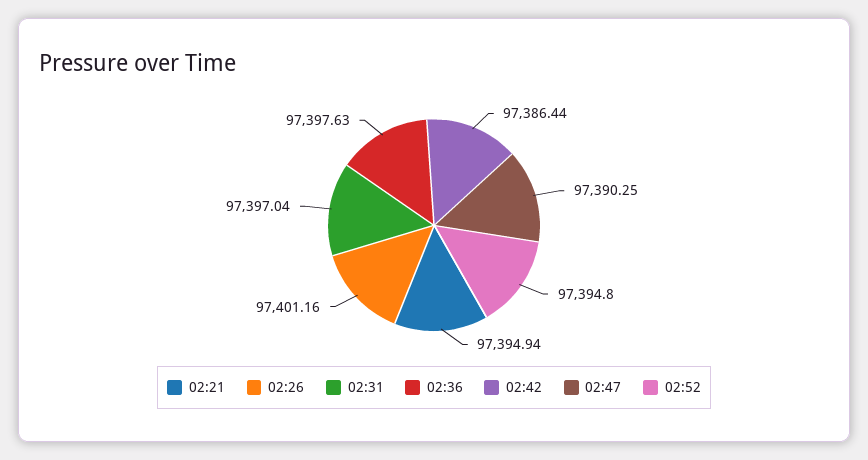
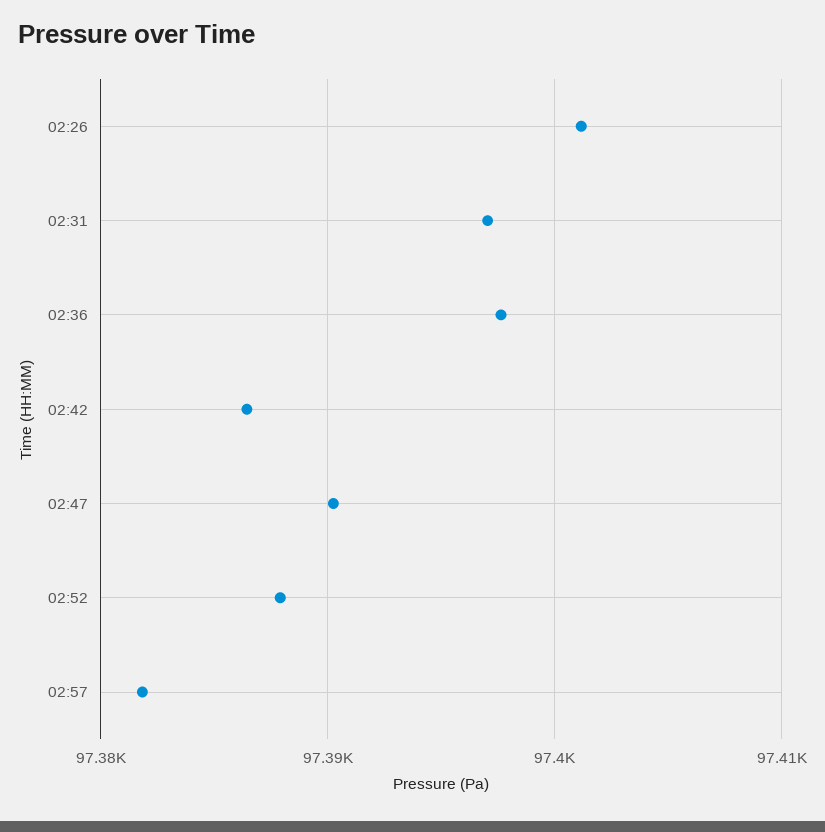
02:21: 97394.94 -> none
02:52: 97394.8 -> 97388
02:57: none -> 97382

